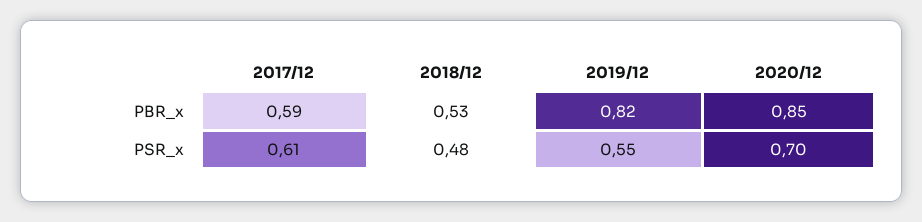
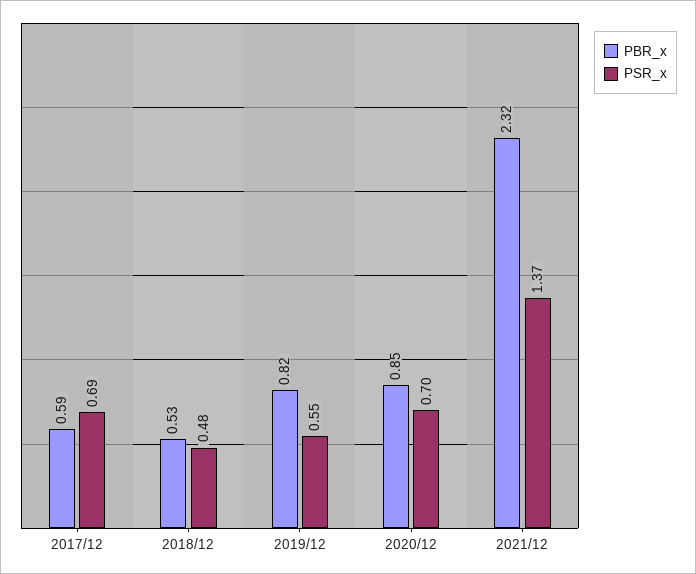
PSR_x, 2017/12: 0.61 -> 0.69
PBR_x, 2021/12: none -> 2.32
PSR_x, 2021/12: none -> 1.37

